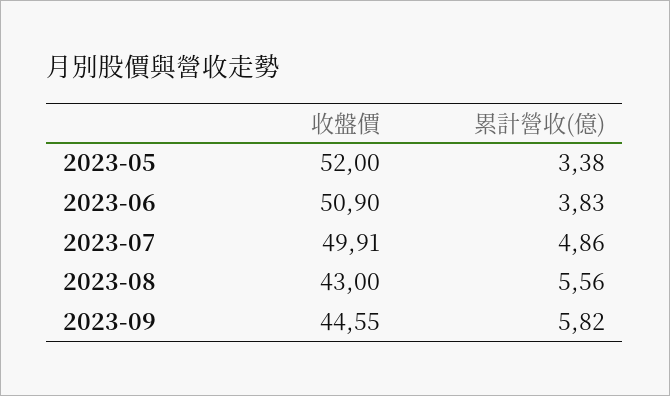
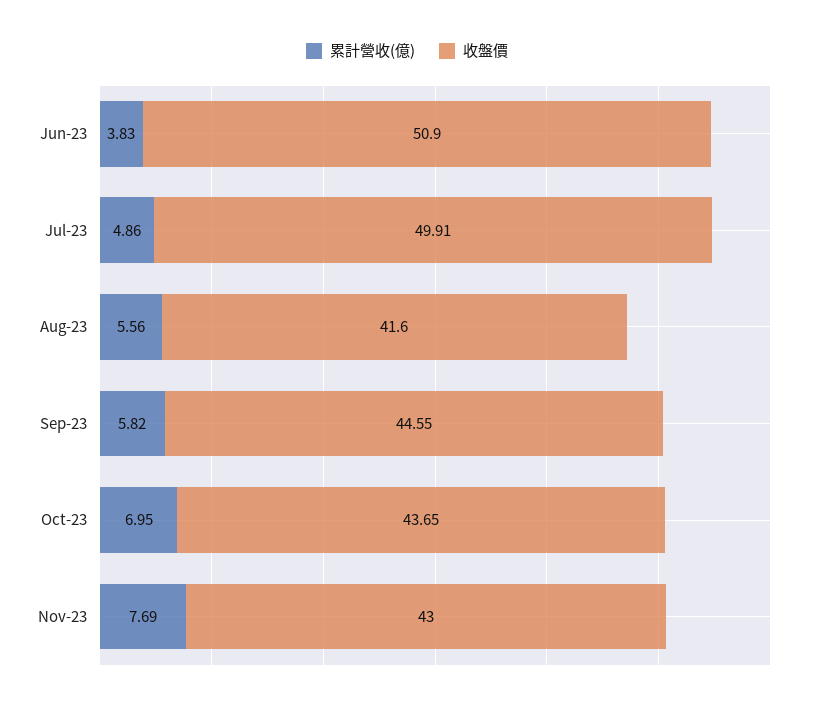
收盤價, 2023-05: 52 -> none
累計營收(億), 2023-05: 3.38 -> none
收盤價, 2023-08: 43 -> 41.6
累計營收(億), Oct-23: none -> 6.95
收盤價, Oct-23: none -> 43.65
累計營收(億), Nov-23: none -> 7.69
收盤價, Nov-23: none -> 43

